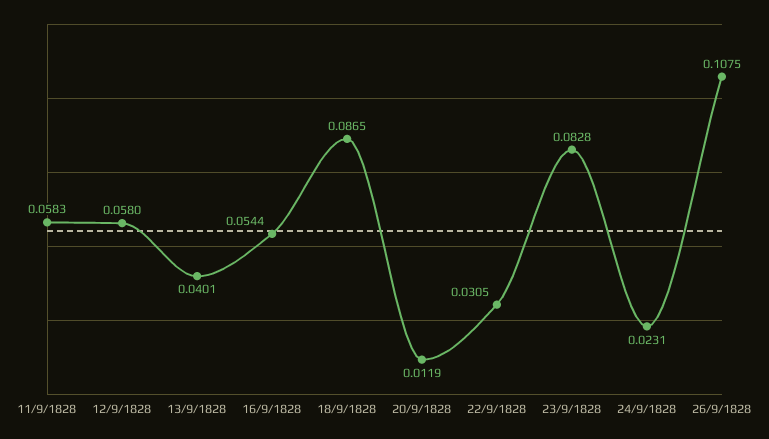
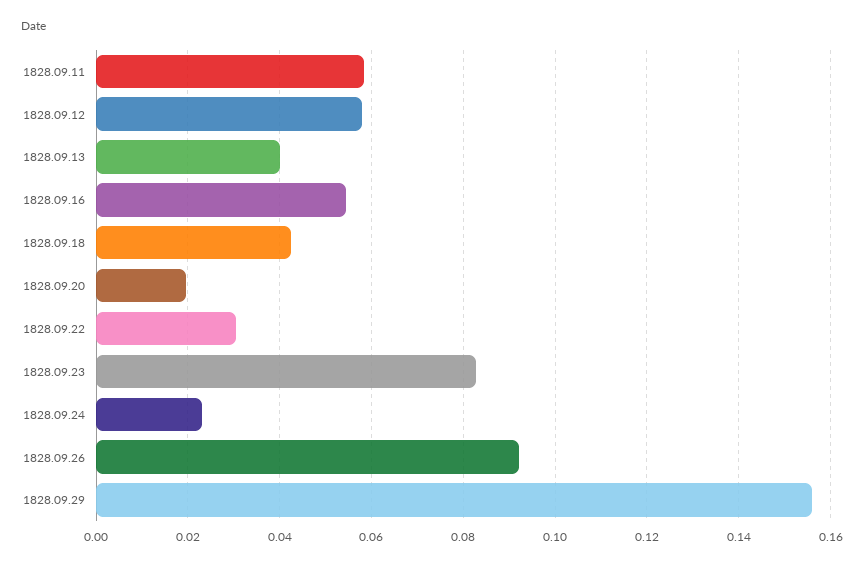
18/9/1828: 0.0865 -> 0.042
20/9/1828: 0.0119 -> 0.02
26/9/1828: 0.1075 -> 0.092
1828.09.29: none -> 0.156

